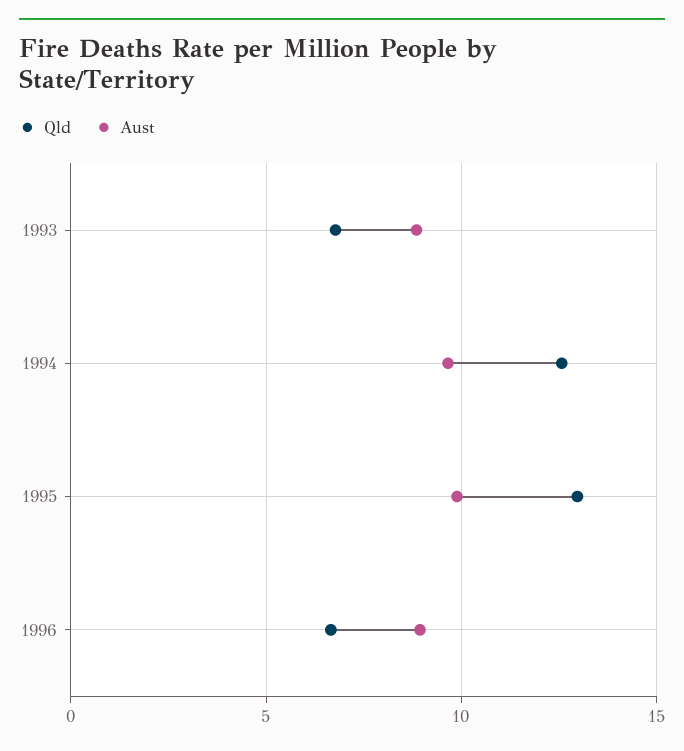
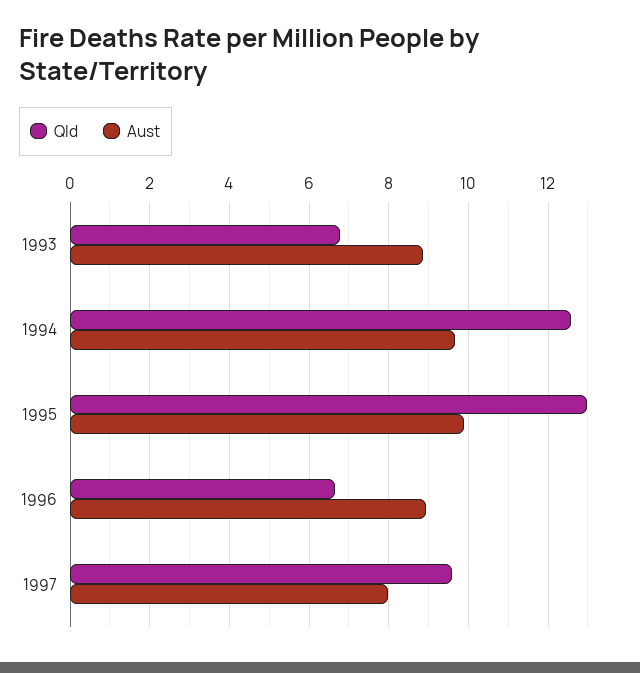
Qld, 1997: none -> 9.6
Aust, 1997: none -> 8

